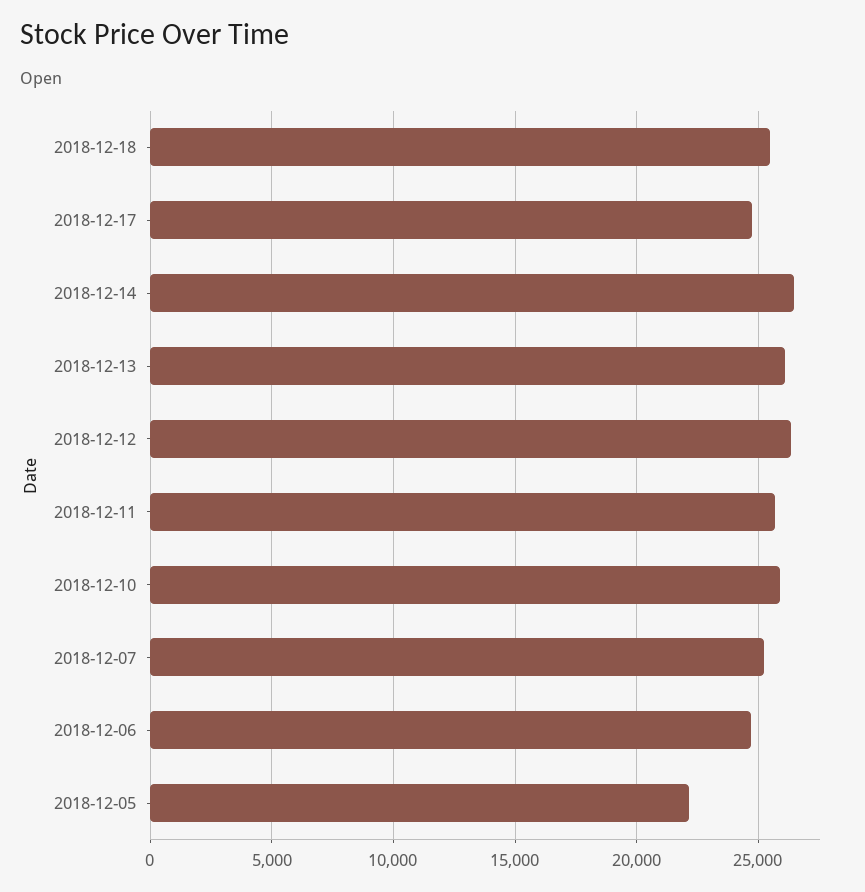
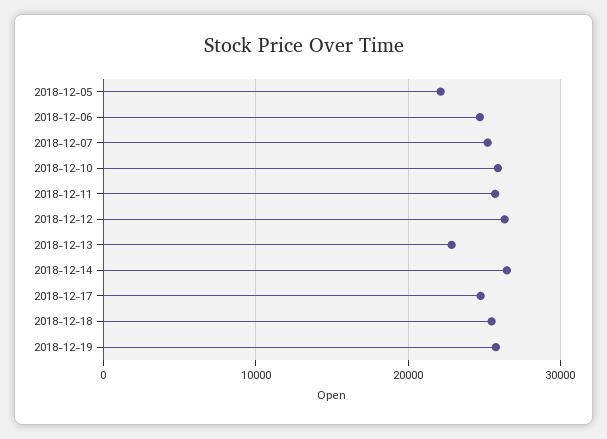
2018-12-13: 26000 -> 23000
2018-12-19: none -> 26000

